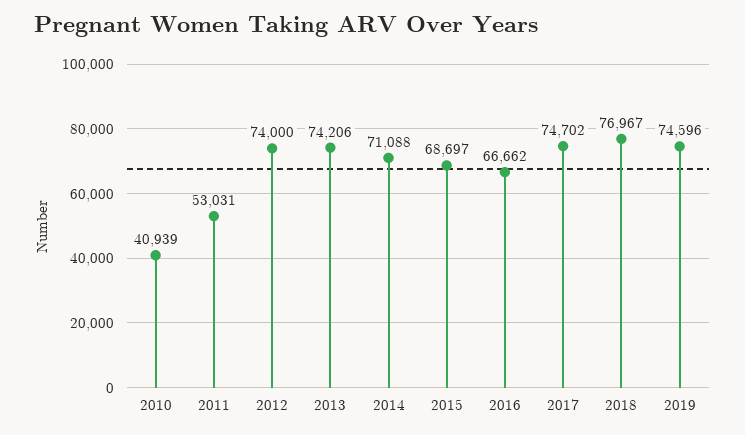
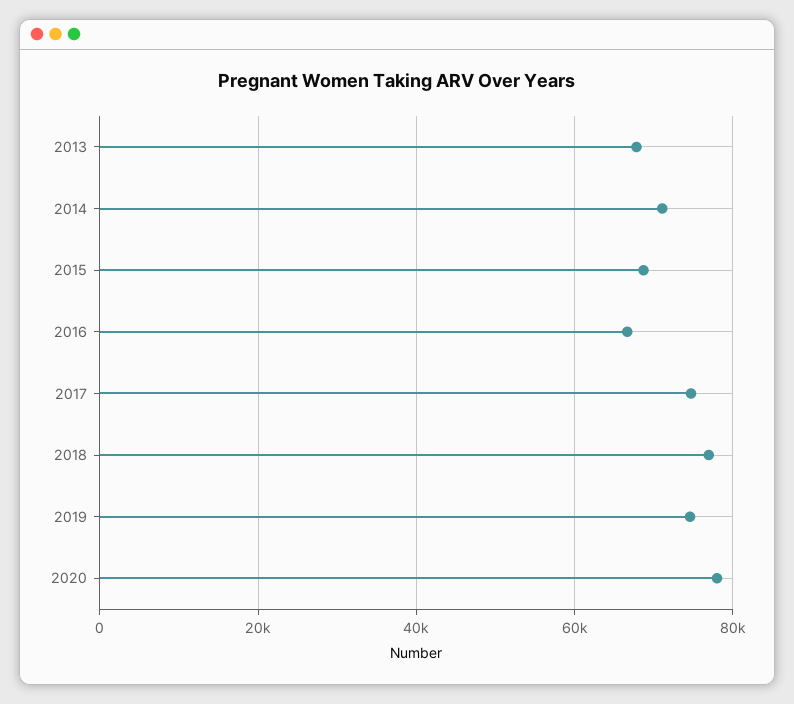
2010: 40939 -> none
2011: 53031 -> none
2012: 74000 -> none
2013: 74206 -> 68000
2020: none -> 78000

